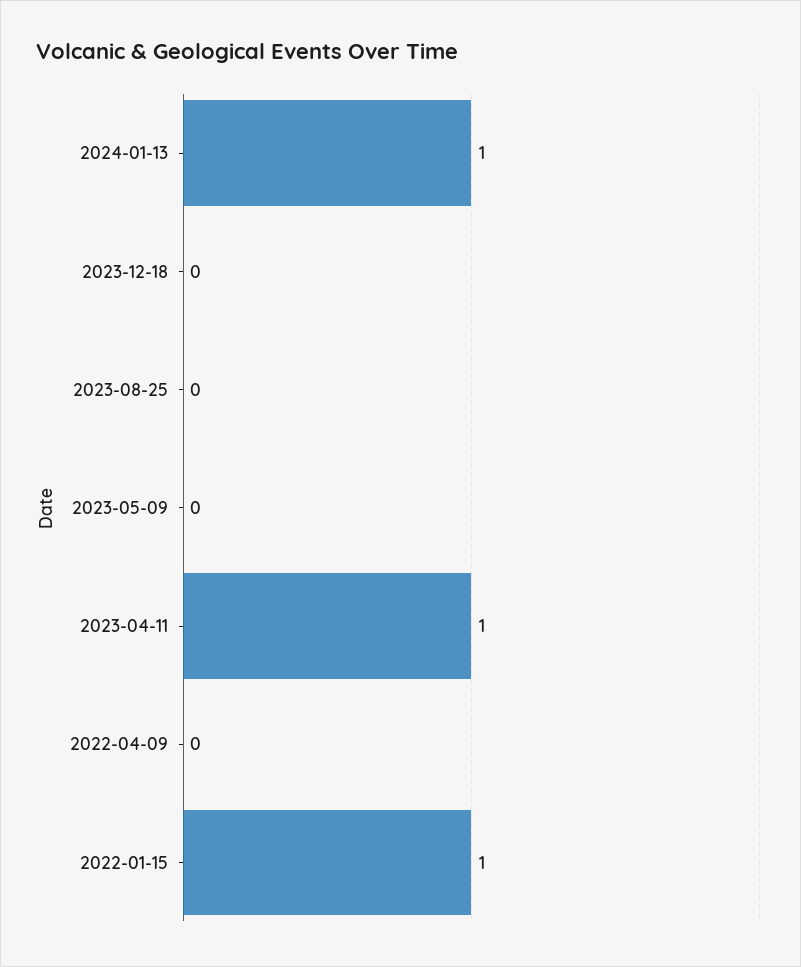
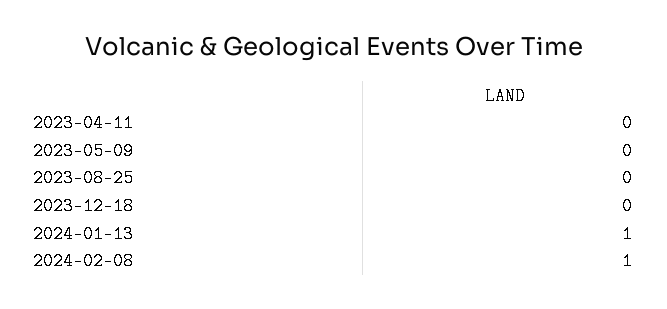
2023-04-11: 1 -> 0
2022-04-09: 0 -> none
2022-01-15: 1 -> none
2024-02-08: none -> 1

